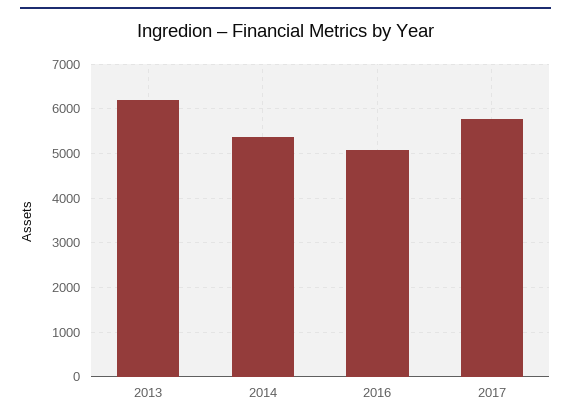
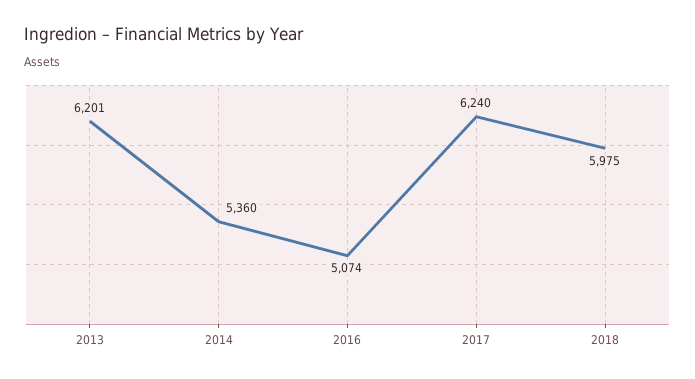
2017: 5800 -> 6240
2018: none -> 5975

